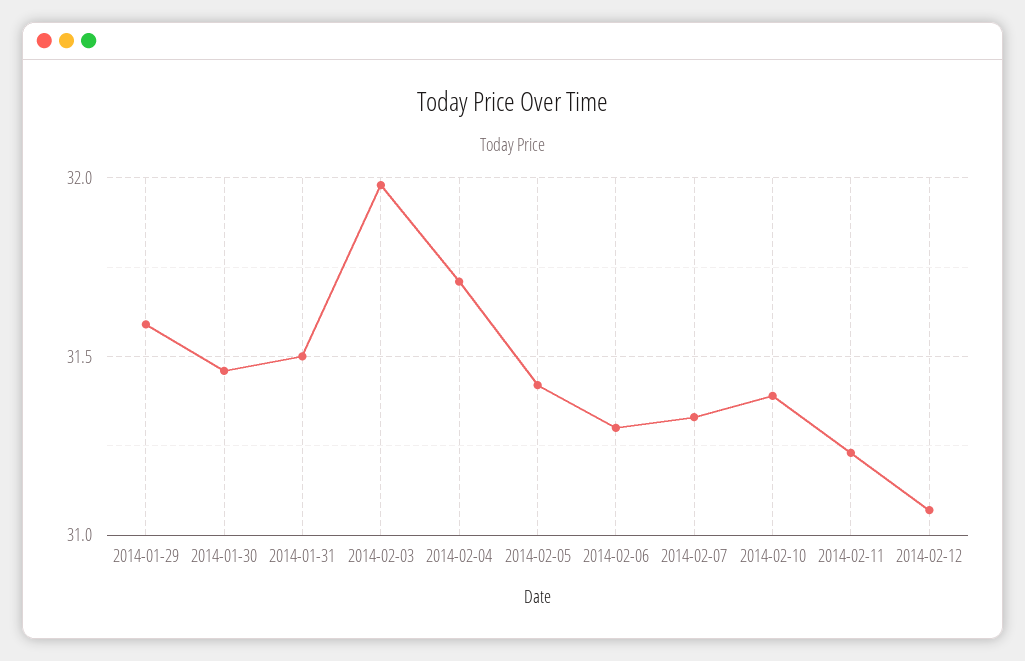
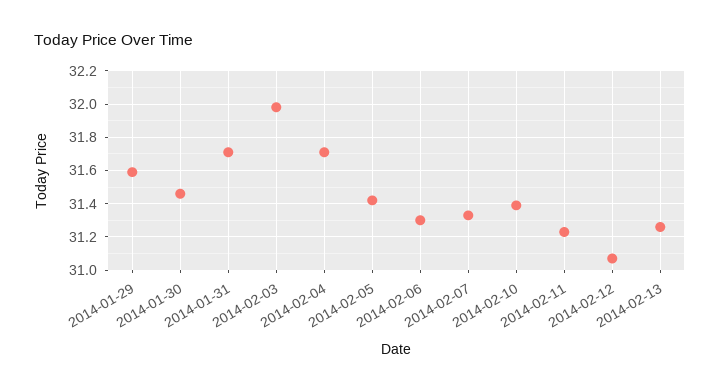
2014-01-31: 31.5 -> 31.7
2014-02-13: none -> 31.25

